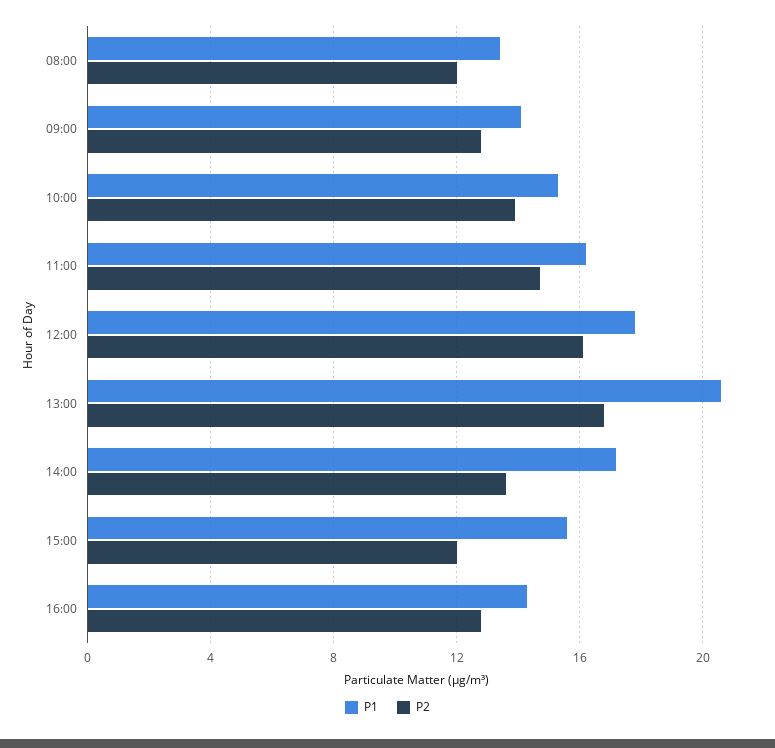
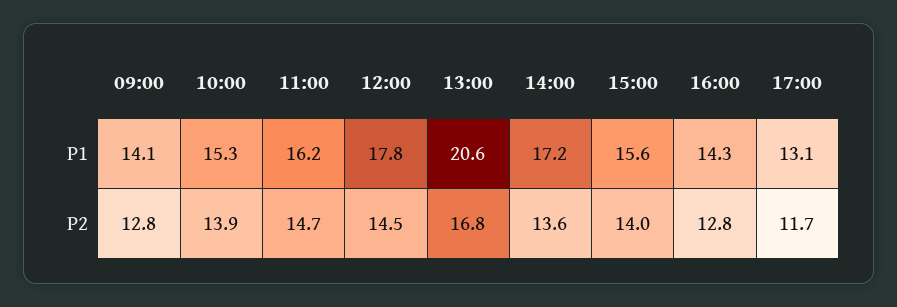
P1, 08:00: 13.5 -> none
P2, 08:00: 12 -> none
P2, 12:00: 16 -> 14.5
P2, 15:00: 12 -> 14
P1, 17:00: none -> 13.1
P2, 17:00: none -> 11.7

